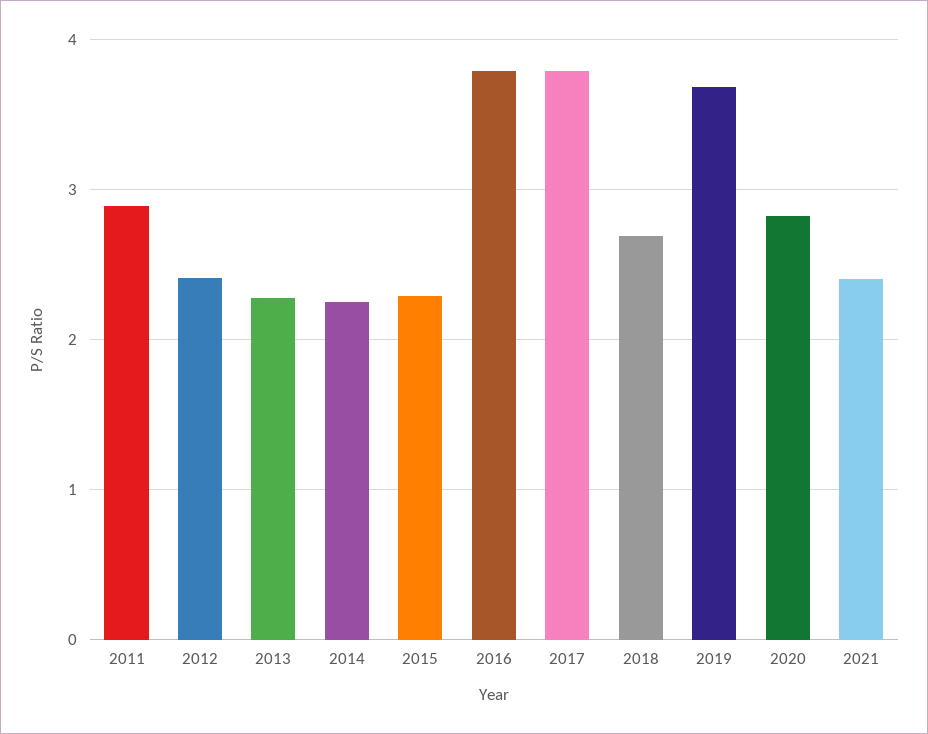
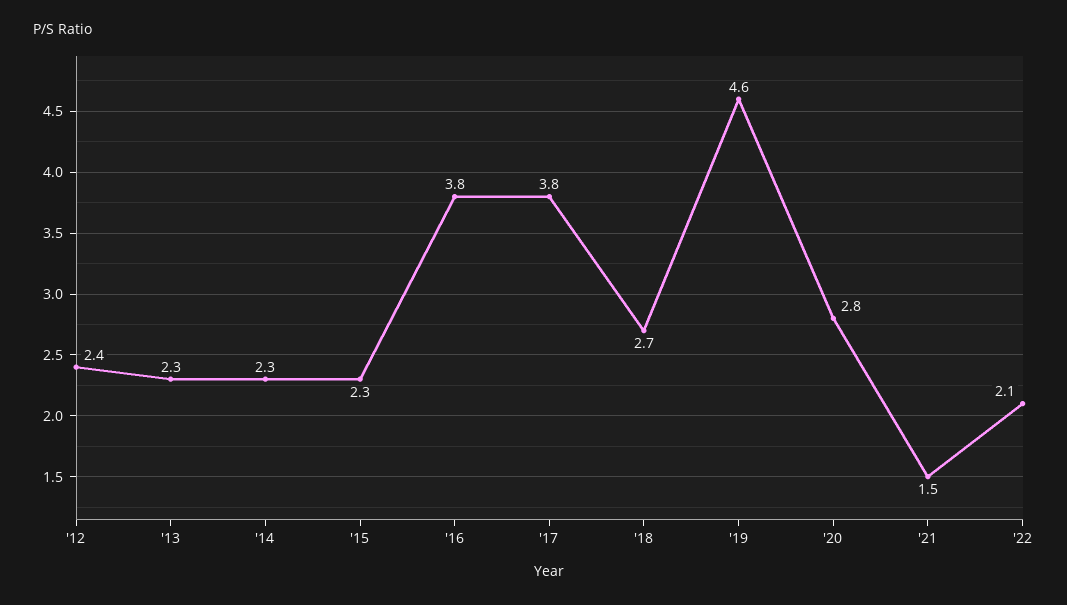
2011: 2.9 -> none
2019: 3.7 -> 4.6
2021: 2.4 -> 1.5
'22: none -> 2.1

